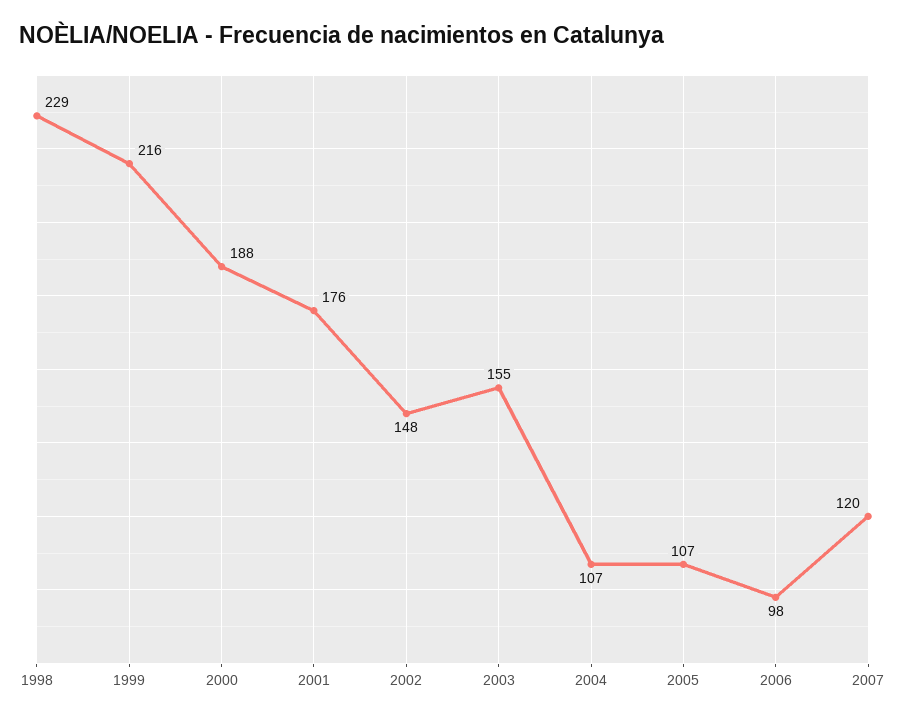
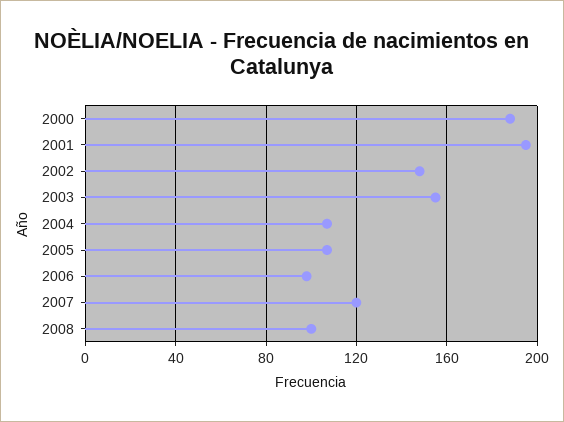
1998: 229 -> none
1999: 216 -> none
2001: 176 -> 195
2008: none -> 100

